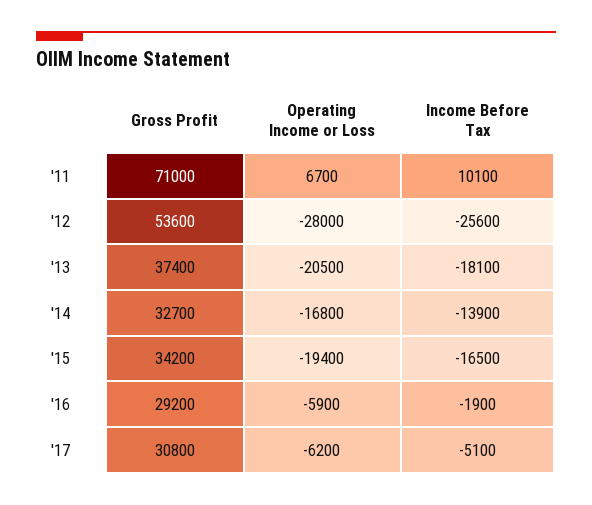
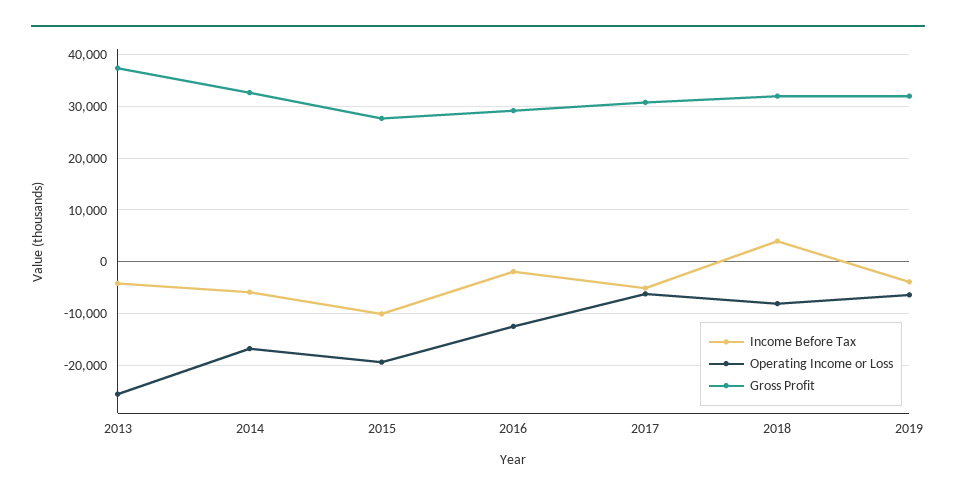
Gross Profit, '11: 71000 -> none
Operating Income or Loss, '11: 6700 -> none
Income Before Tax, '11: 10100 -> none
Gross Profit, '12: 53600 -> none
Operating Income or Loss, '12: -28000 -> none
Income Before Tax, '12: -25600 -> none
Operating Income or Loss, '13: -20500 -> -26000
Income Before Tax, '13: -18100 -> -4000
Income Before Tax, '14: -13900 -> -6000
Gross Profit, '15: 34200 -> 28000
Income Before Tax, '15: -16500 -> -10000
Operating Income or Loss, '16: -5900 -> -12000
Income Before Tax, 2018: none -> 4000
Operating Income or Loss, 2018: none -> -8000
Gross Profit, 2018: none -> 32000
Income Before Tax, 2019: none -> -4000
Operating Income or Loss, 2019: none -> -6000
Gross Profit, 2019: none -> 32000

